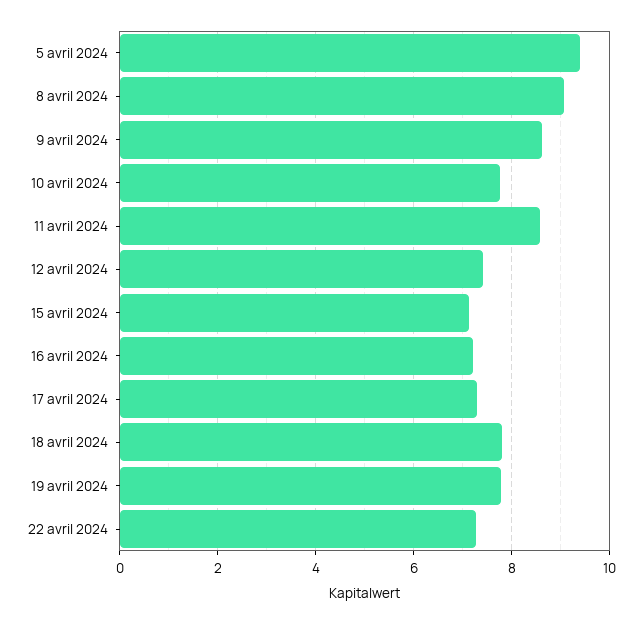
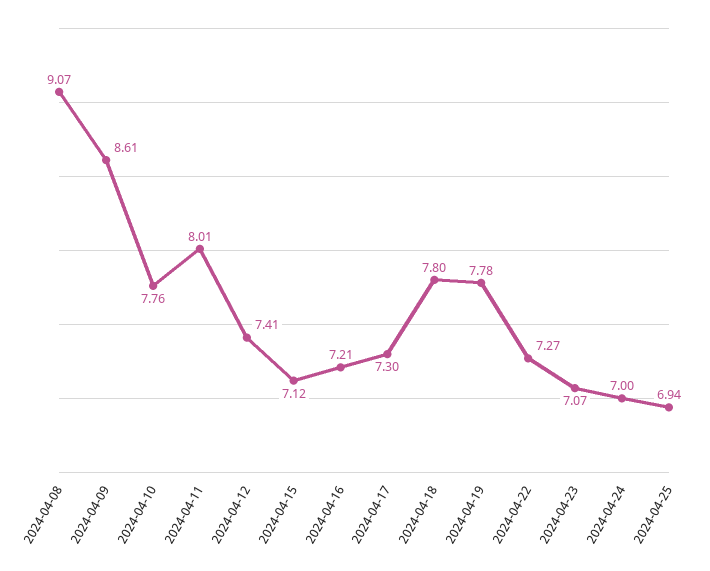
5 avril 2024: 9.4 -> none
11 avril 2024: 8.6 -> 8.01
2024-04-23: none -> 7.07
2024-04-24: none -> 7
2024-04-25: none -> 6.94

